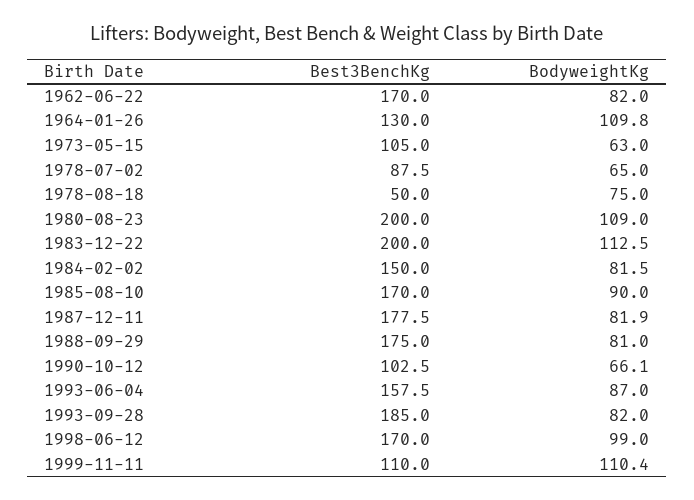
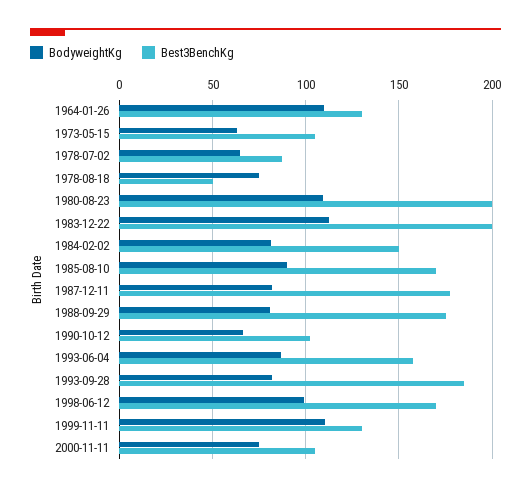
Best3BenchKg, 1962-06-22: 170 -> none
BodyweightKg, 1962-06-22: 82 -> none
Best3BenchKg, 1999-11-11: 110 -> 130
BodyweightKg, 2000-11-11: none -> 75
Best3BenchKg, 2000-11-11: none -> 105

